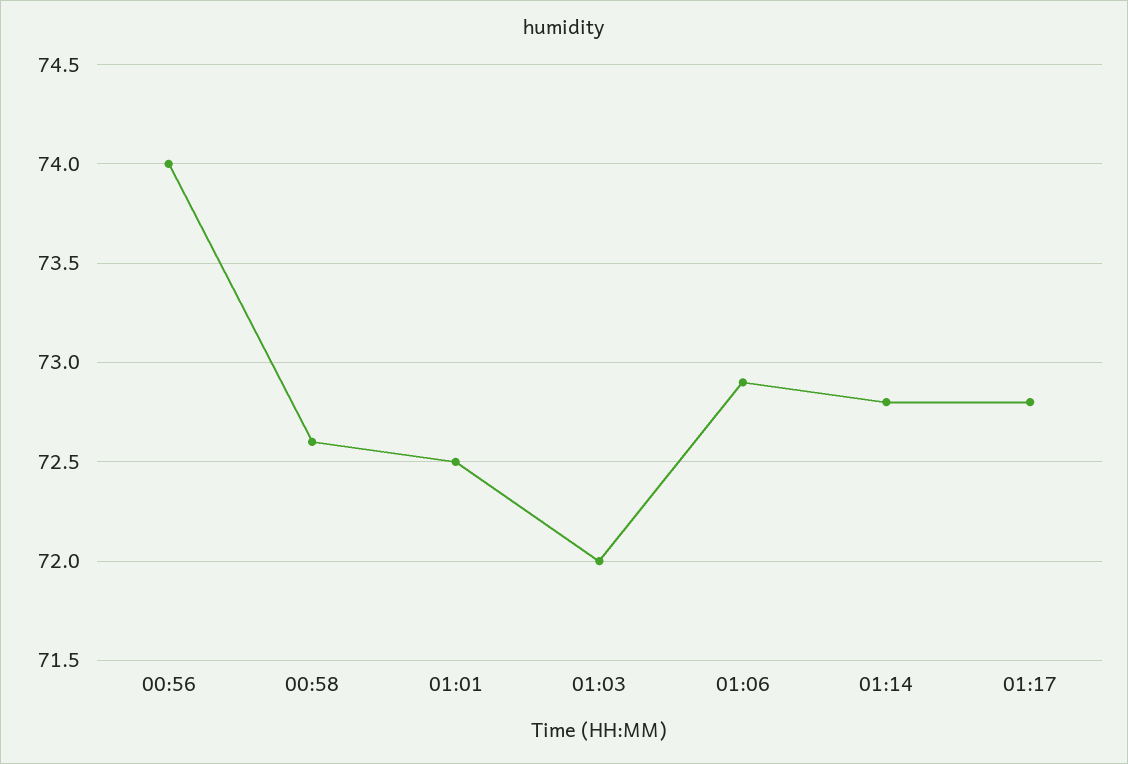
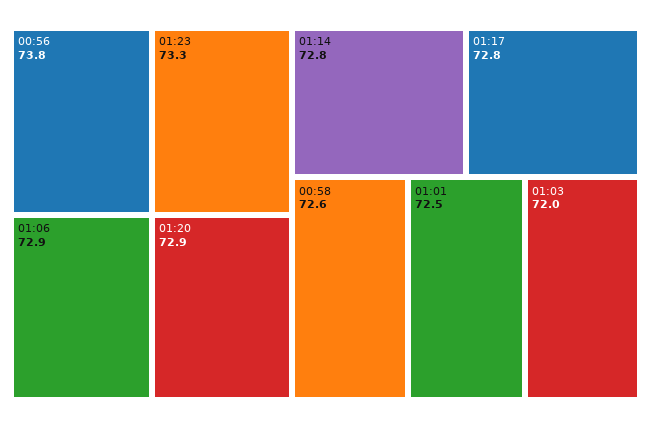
00:56: 74 -> 73.8
01:23: none -> 73.3
01:20: none -> 72.9

